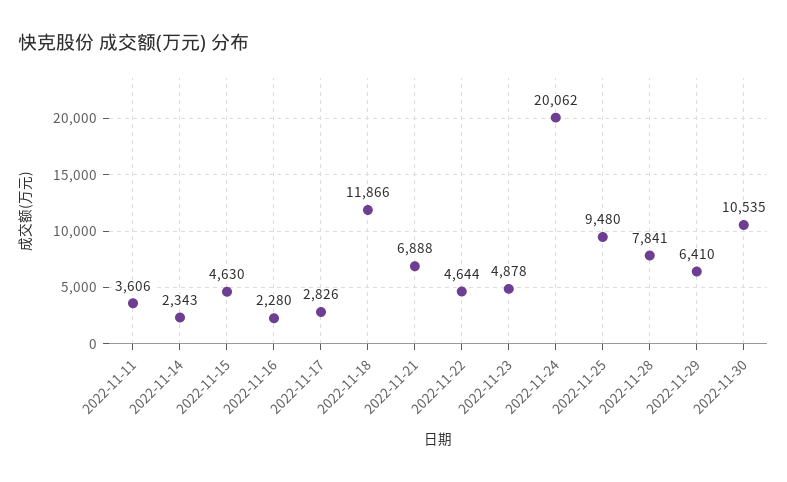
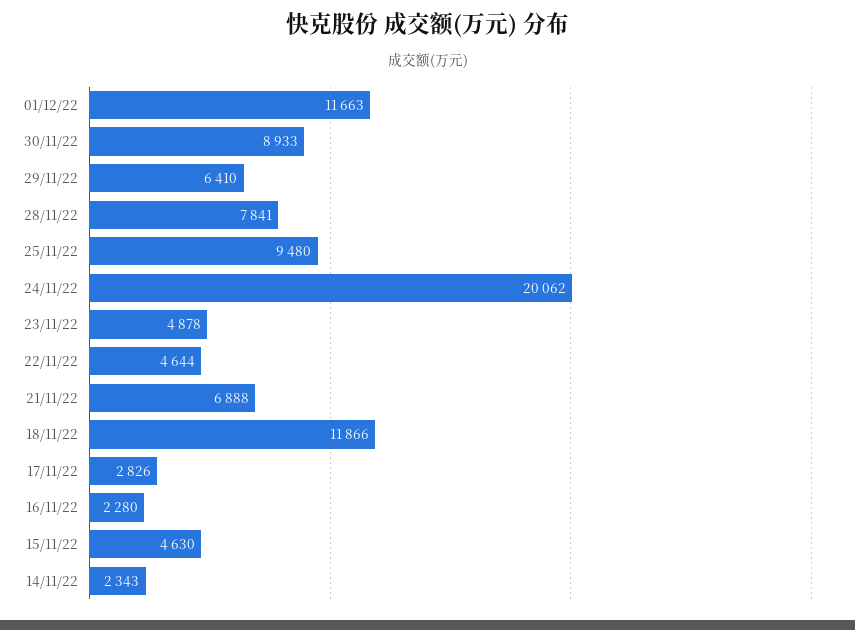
2022-11-11: 3606 -> none
2022-11-30: 10535 -> 8933
01/12/22: none -> 11663

